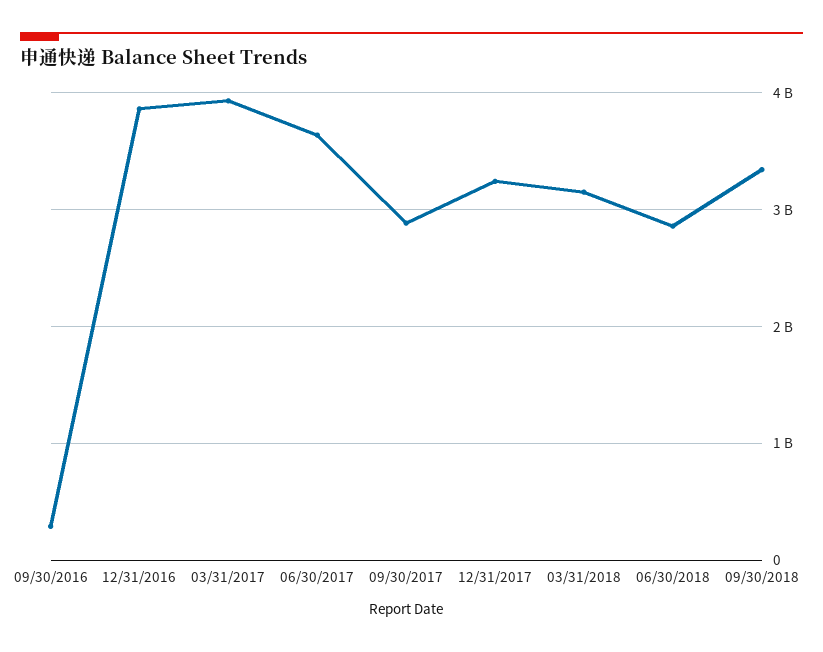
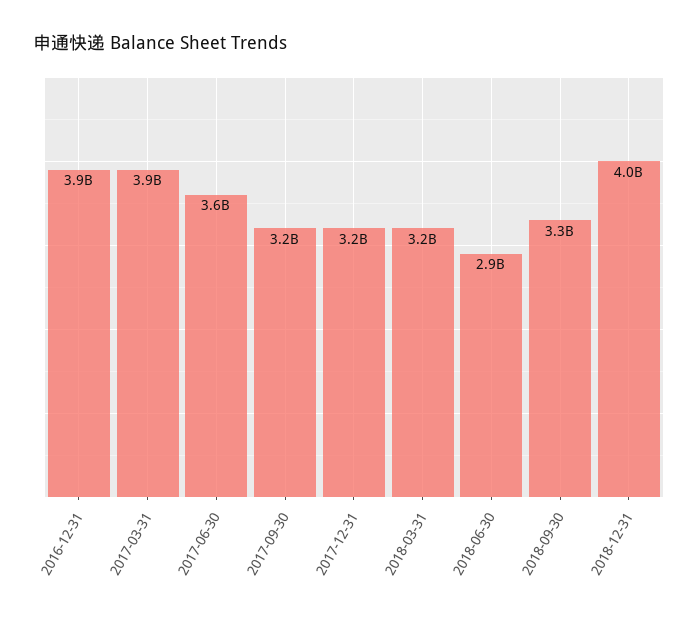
09/30/2016: 300000000 -> none
09/30/2017: 2900000000 -> 3200000000
2018-12-31: none -> 4000000000

